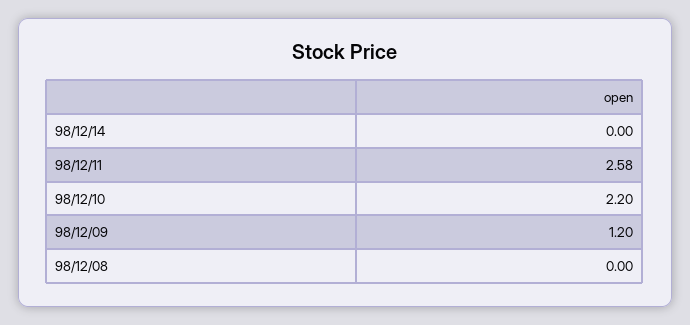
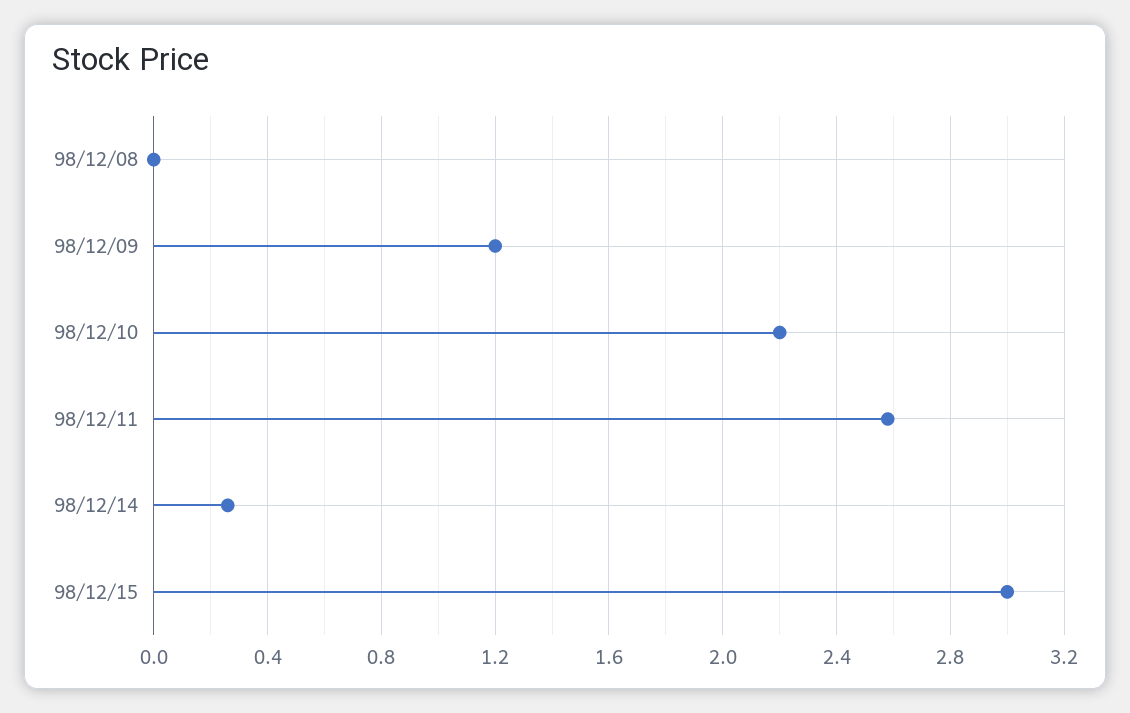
98/12/14: 0 -> 0.25
98/12/15: none -> 3

